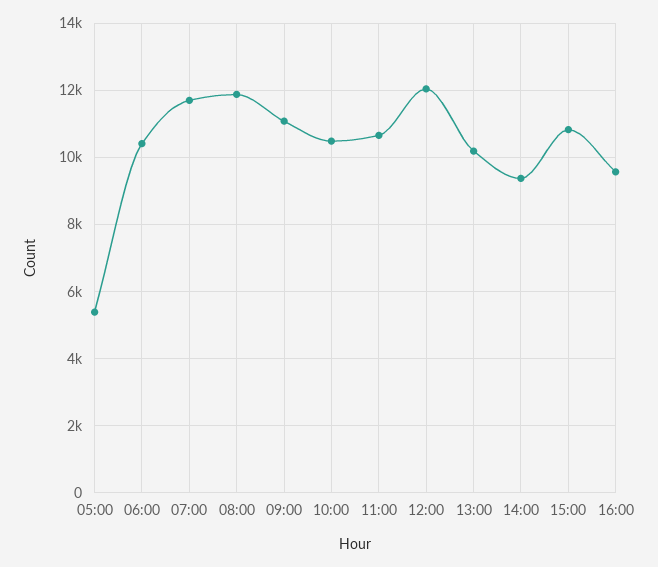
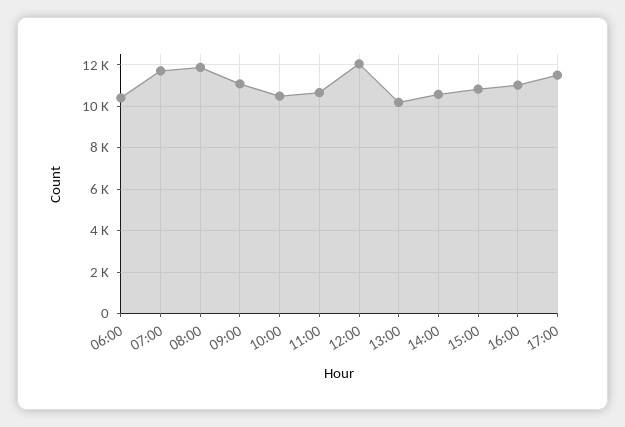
05:00: 5400 -> none
14:00: 9400 -> 10500
16:00: 9600 -> 11000
17:00: none -> 11500

